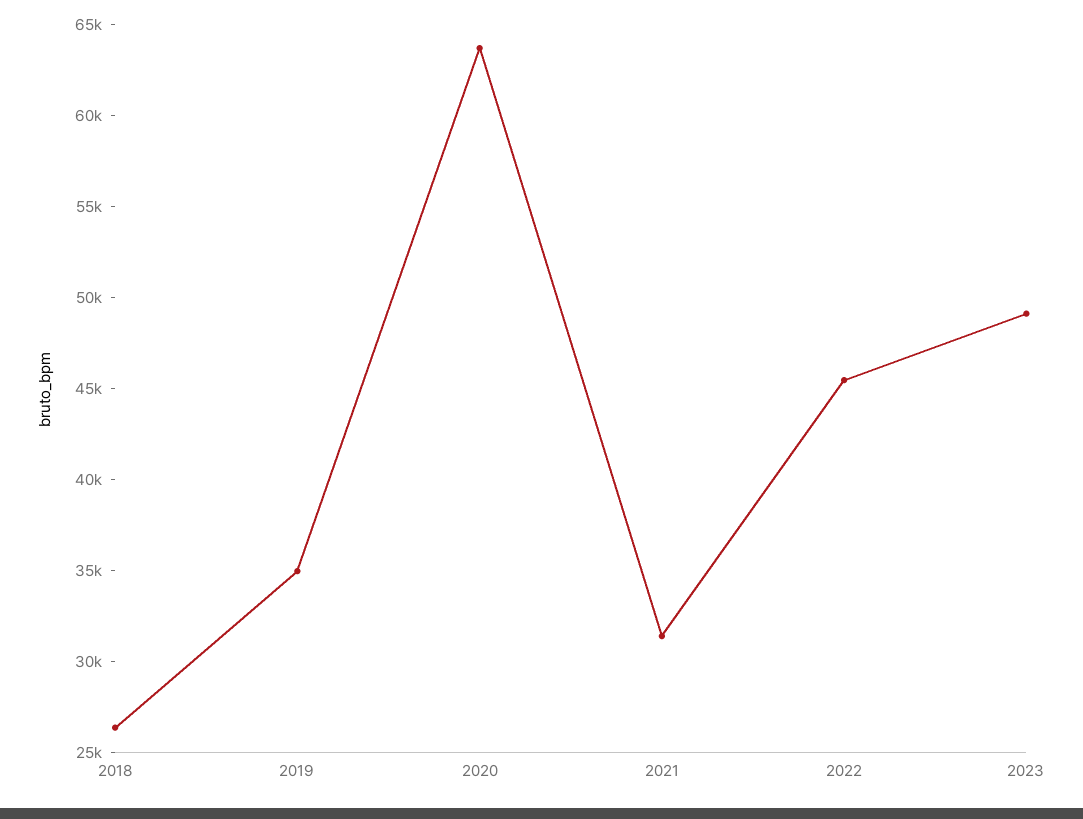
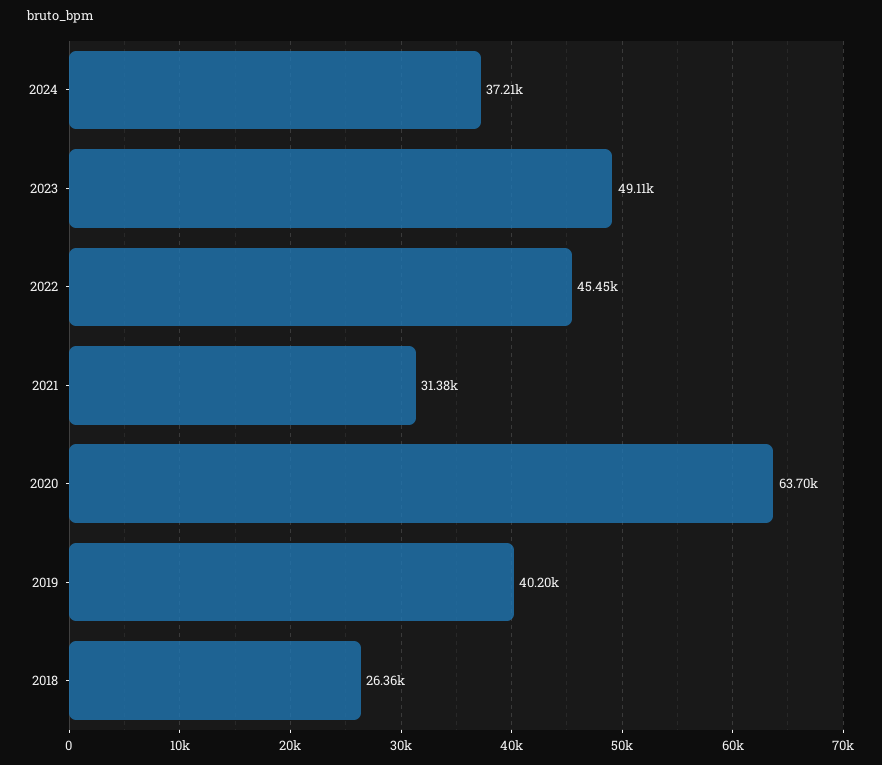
2019: 35000 -> 40200
2024: none -> 37210

